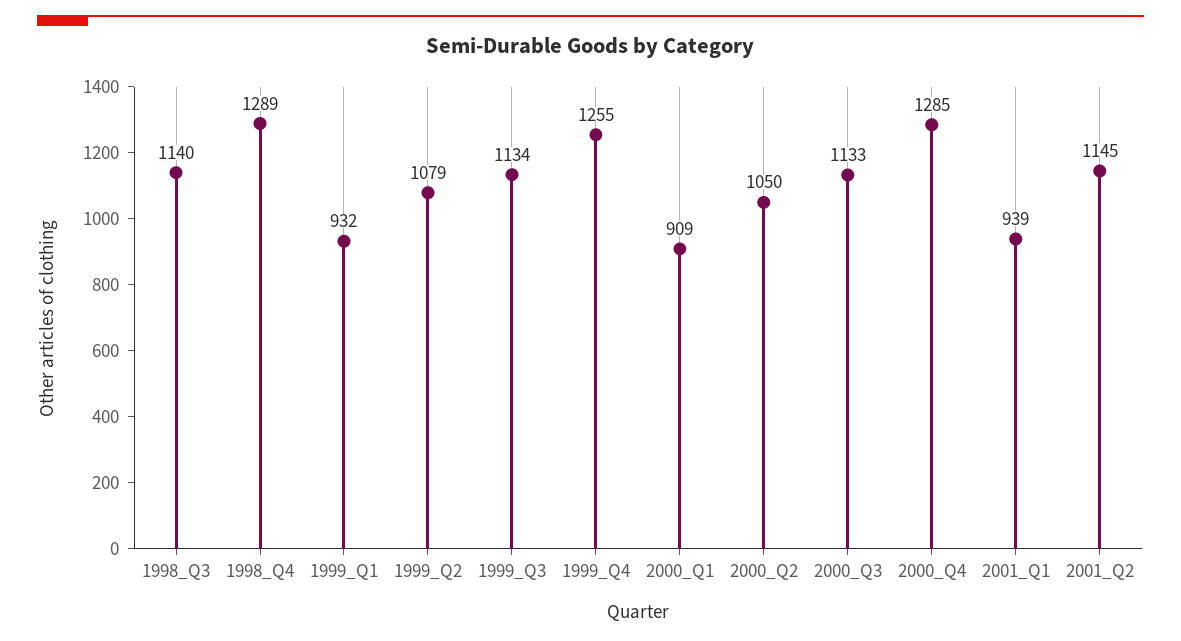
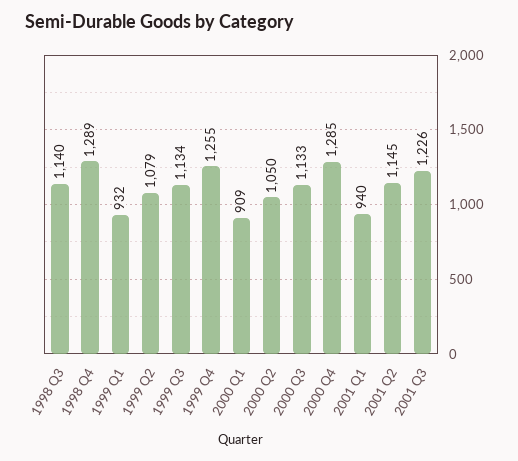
2001_Q1: 939 -> 940
2001 Q3: none -> 1226

